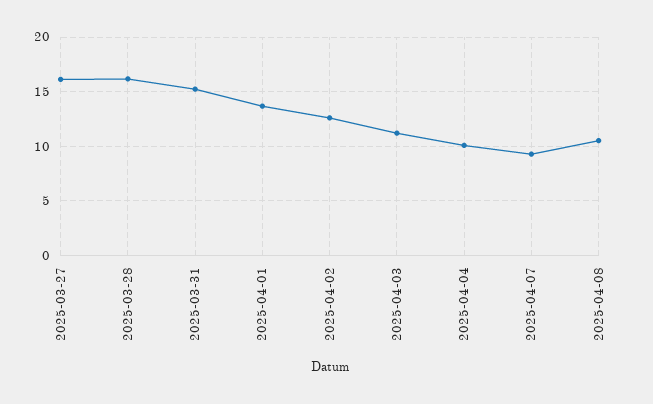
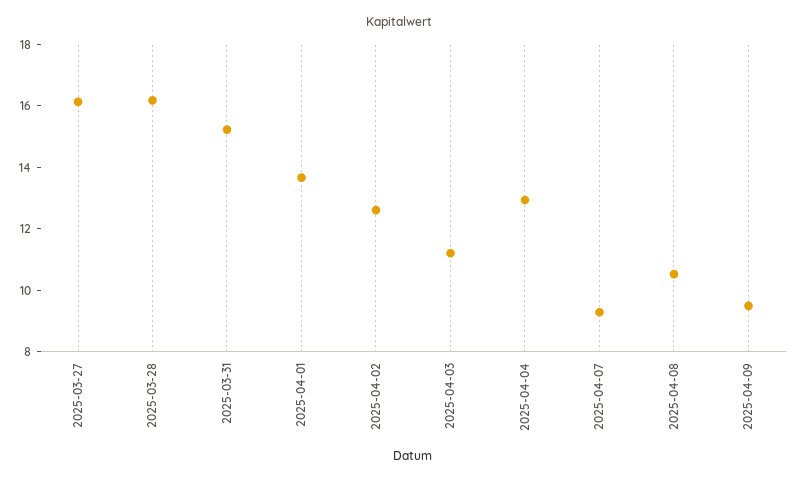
2025-04-04: 10 -> 13
2025-04-09: none -> 9.5

